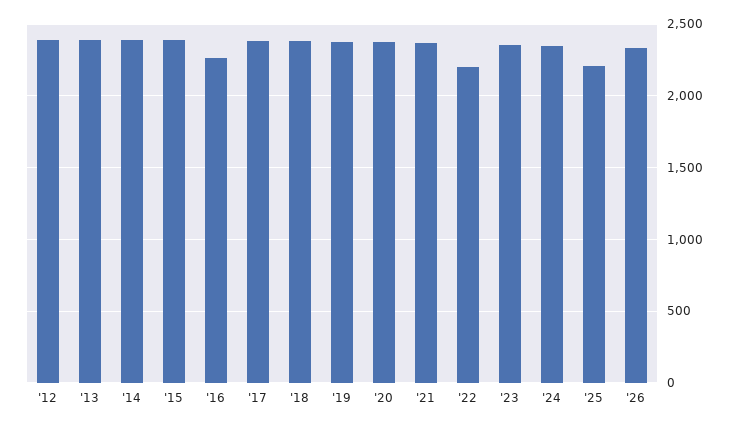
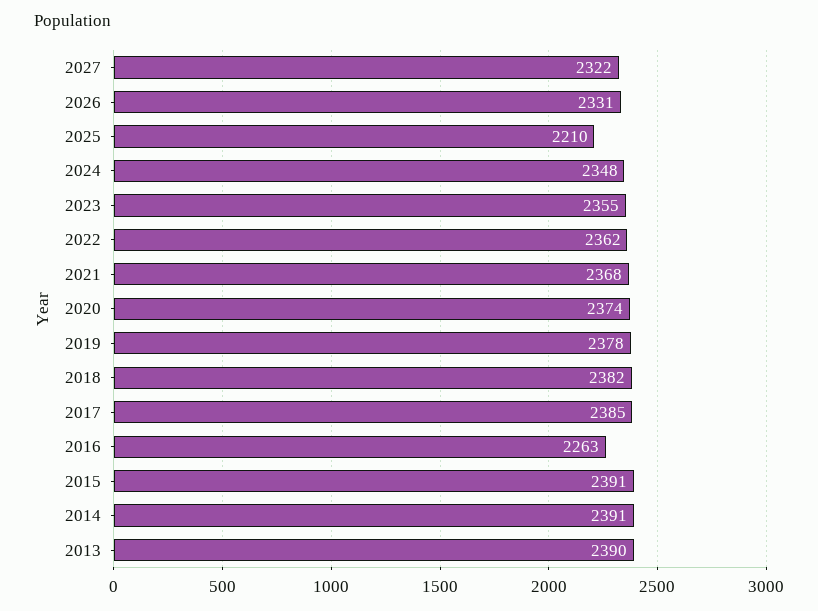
'12: 2400 -> none
'22: 2200 -> 2362
2027: none -> 2322

